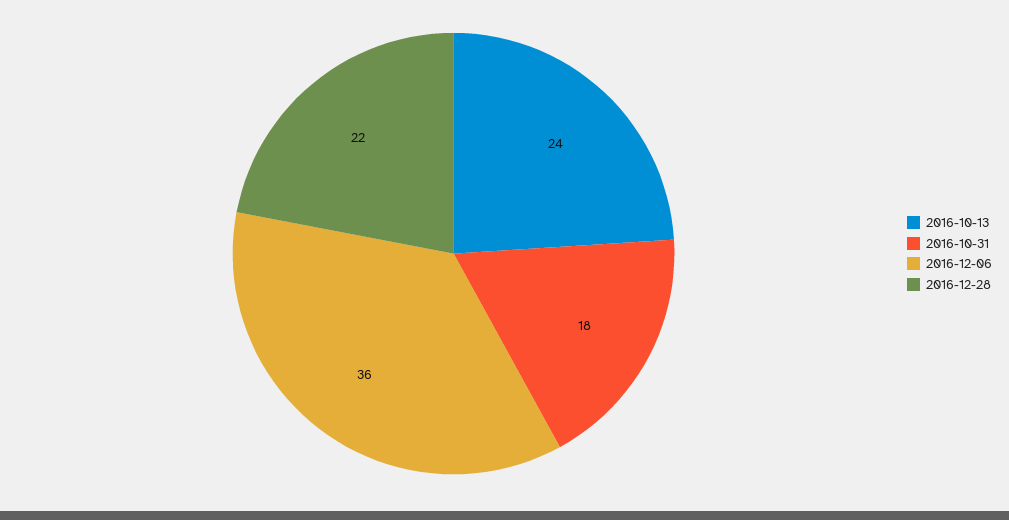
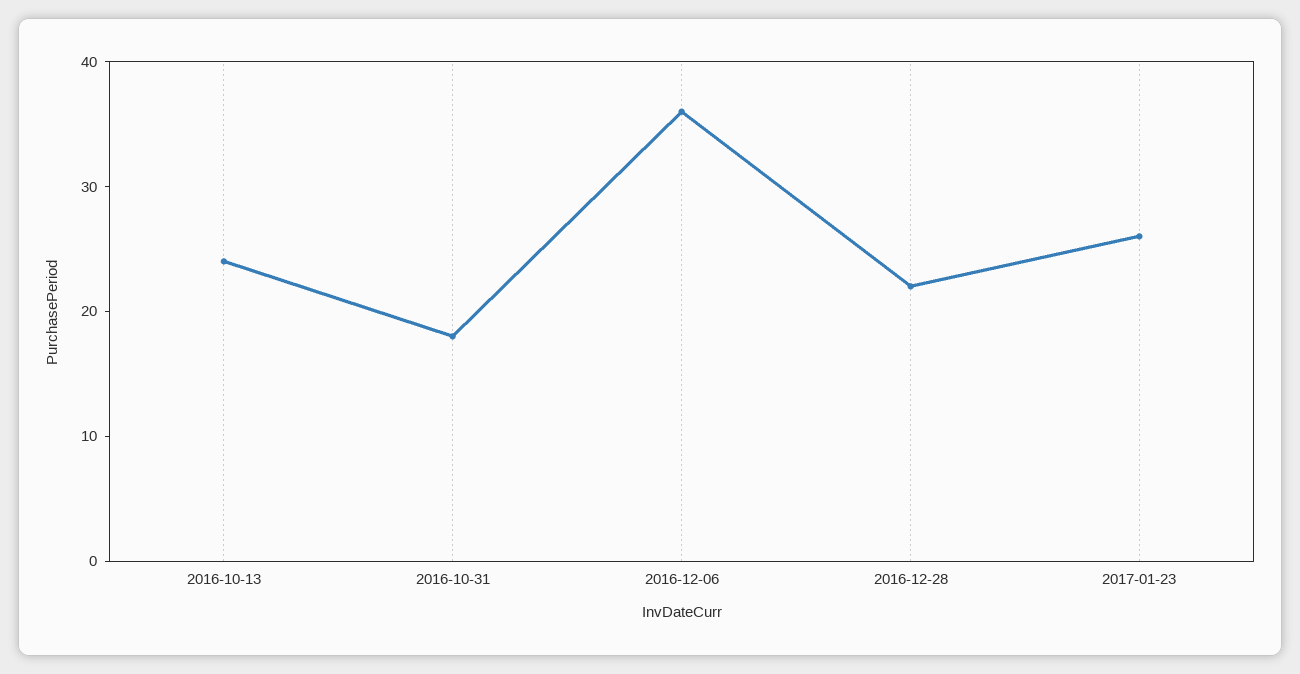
2017-01-23: none -> 26

